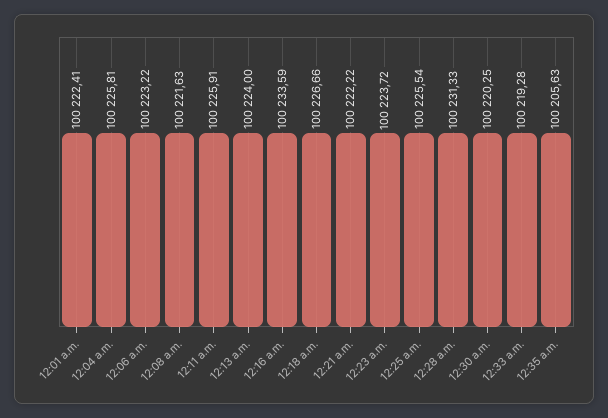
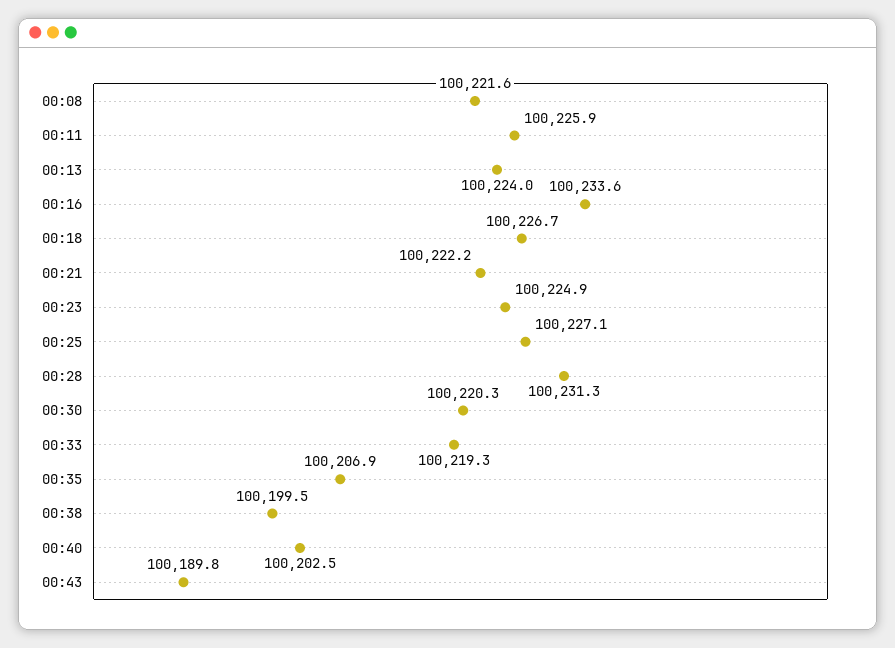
12:01 a.m.: 100222.41 -> none
12:04 a.m.: 100225.81 -> none
12:06 a.m.: 100223.22 -> none
12:23 a.m.: 100223.72 -> 100224.9
12:25 a.m.: 100225.54 -> 100227.1
12:35 a.m.: 100205.63 -> 100206.9
00:38: none -> 100199.5
00:40: none -> 100202.5
00:43: none -> 100189.8

